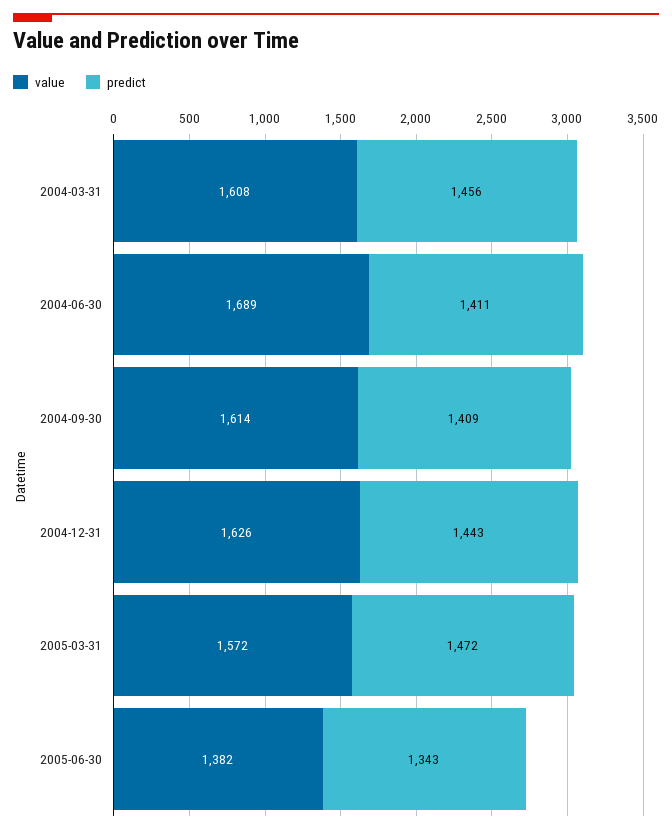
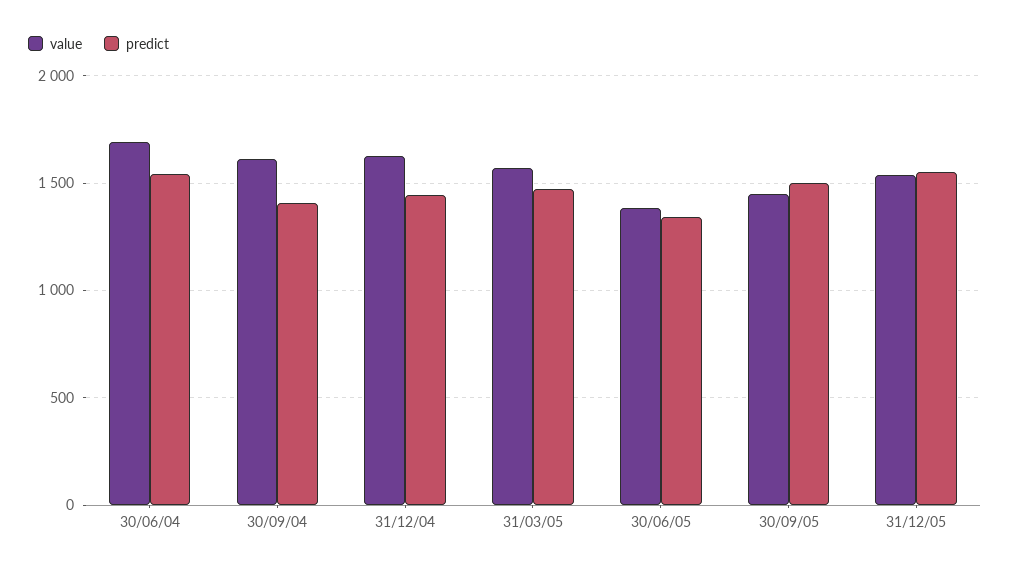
value, 2004-03-31: 1608 -> none
predict, 2004-03-31: 1456 -> none
predict, 2004-06-30: 1411 -> 1550
value, 30/09/05: none -> 1450
predict, 30/09/05: none -> 1500
value, 31/12/05: none -> 1550
predict, 31/12/05: none -> 1550

